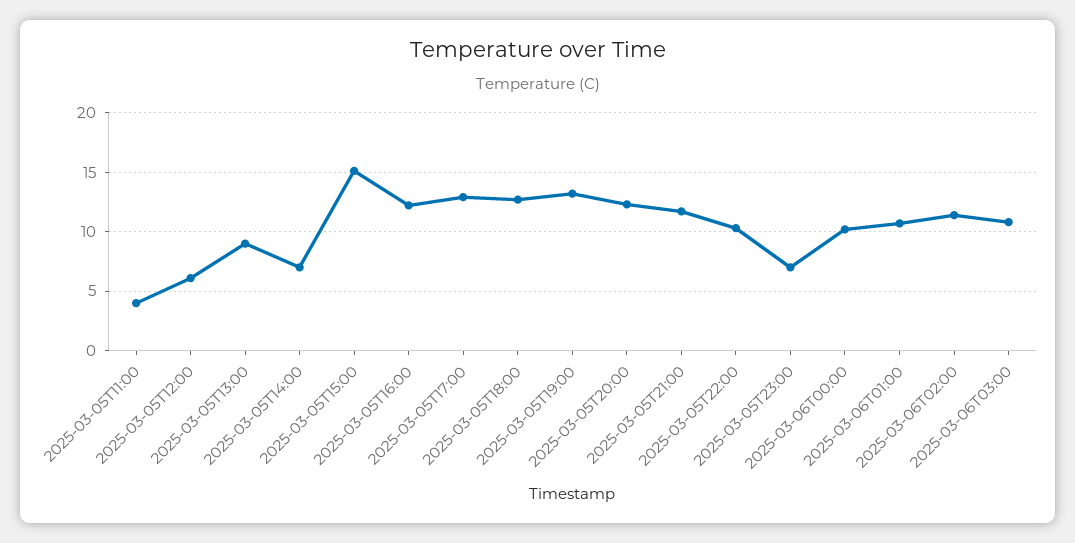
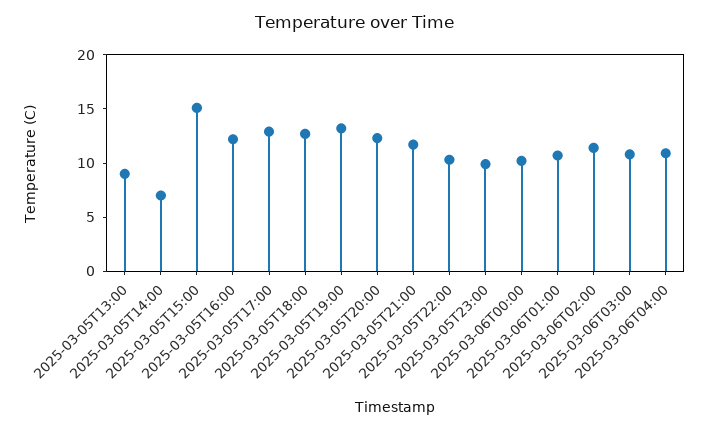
2025-03-05T11:00: 4 -> none
2025-03-05T12:00: 6 -> none
2025-03-05T23:00: 7 -> 10
2025-03-06T04:00: none -> 11

